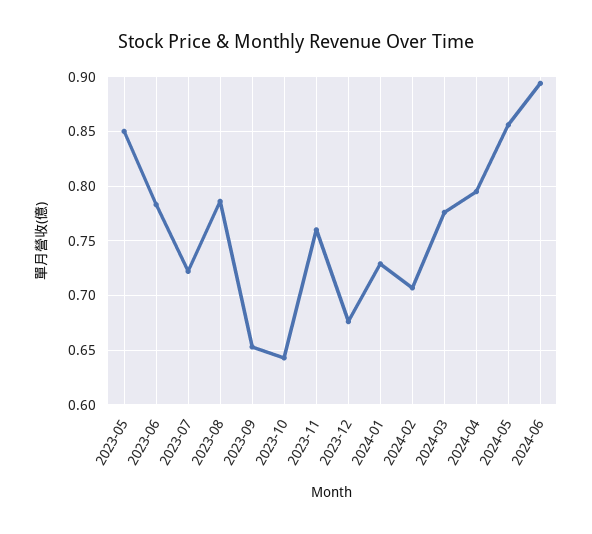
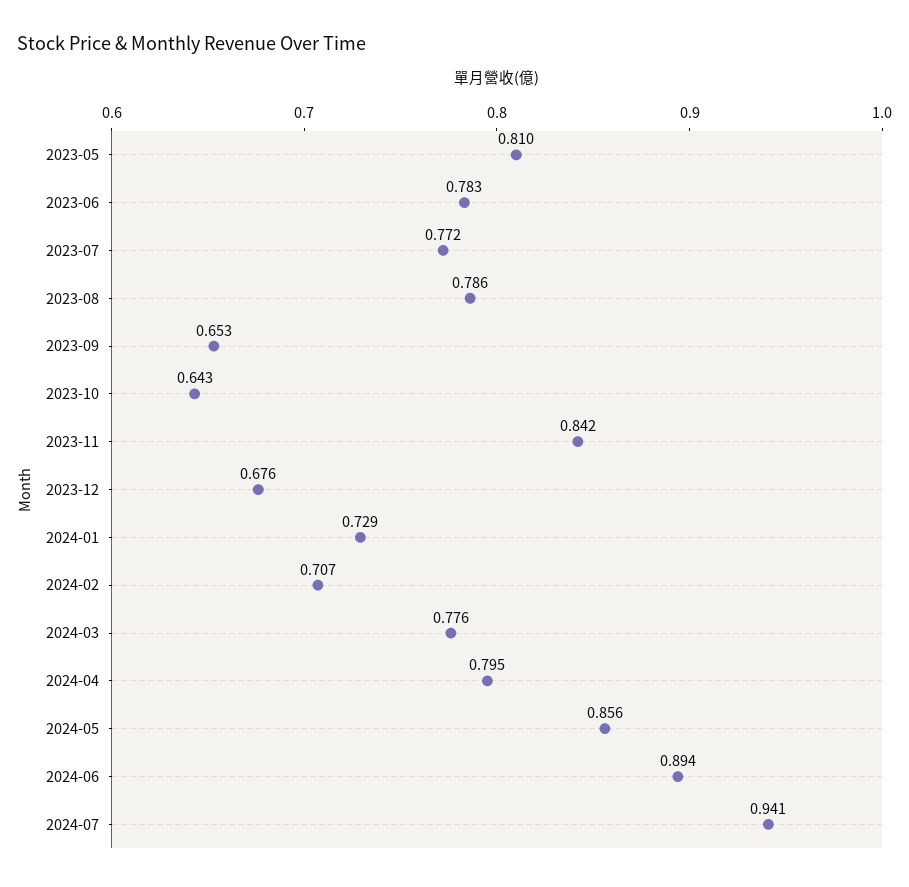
2023-05: 0.85 -> 0.81
2023-07: 0.72 -> 0.772
2023-11: 0.76 -> 0.842
2024-07: none -> 0.941

